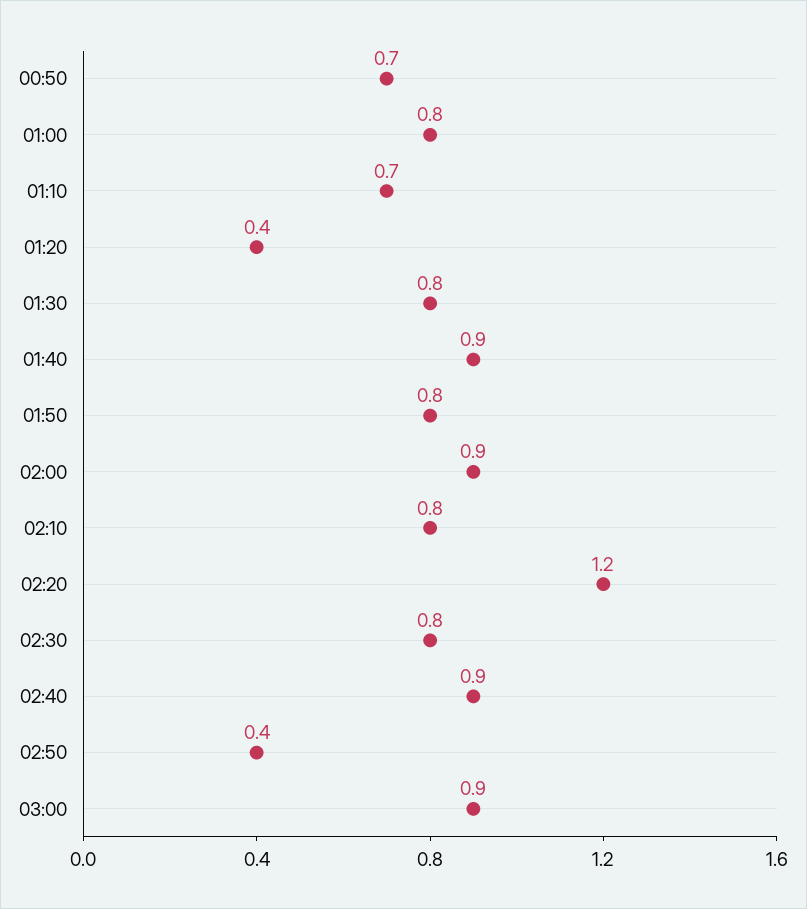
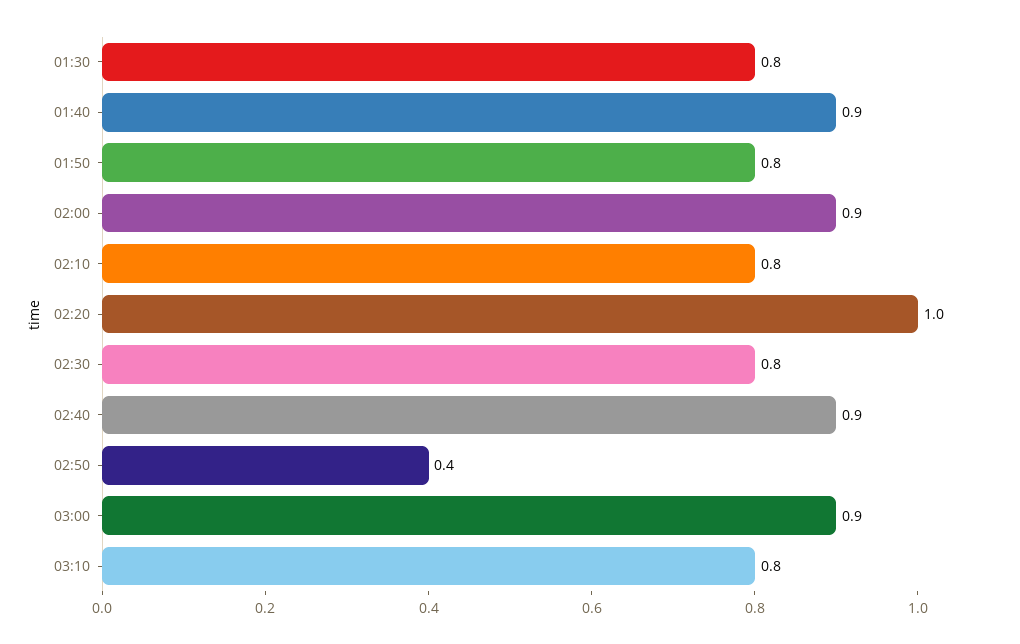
00:50: 0.7 -> none
01:00: 0.8 -> none
01:10: 0.7 -> none
01:20: 0.4 -> none
02:20: 1.2 -> 1
03:10: none -> 0.8

